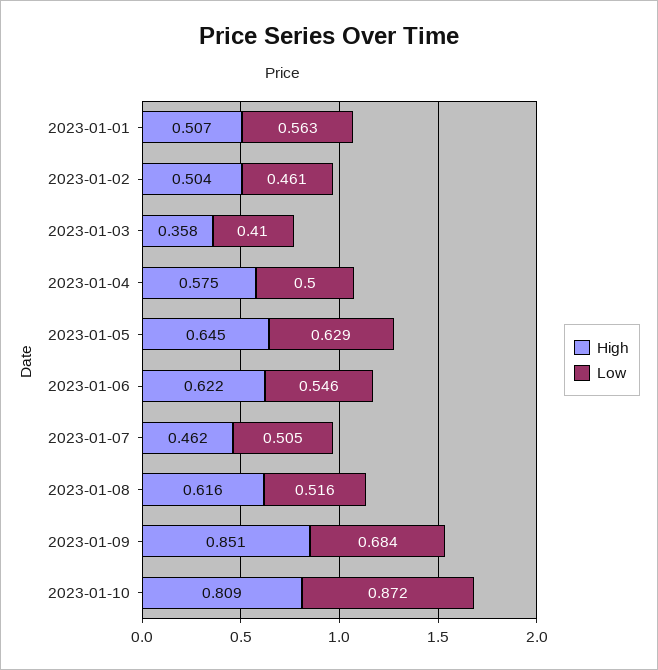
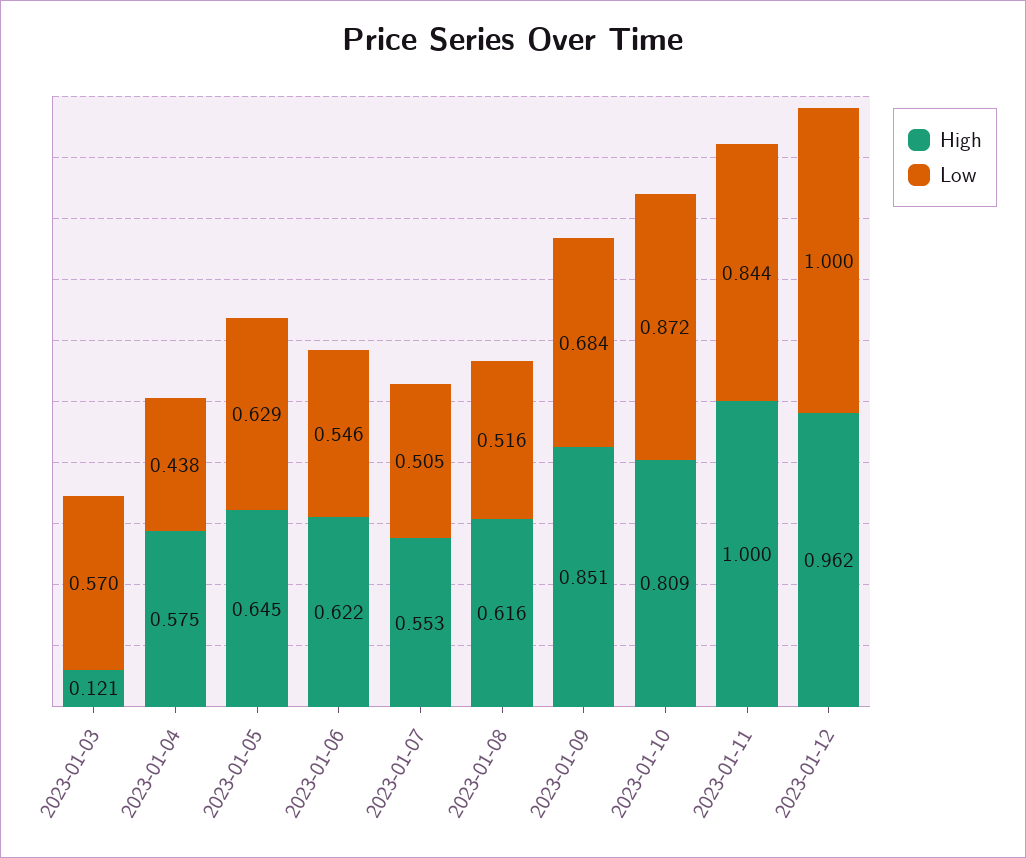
High, 2023-01-01: 0.507 -> none
Low, 2023-01-01: 0.563 -> none
High, 2023-01-02: 0.504 -> none
Low, 2023-01-02: 0.461 -> none
High, 2023-01-03: 0.358 -> 0.121
Low, 2023-01-03: 0.41 -> 0.57
Low, 2023-01-04: 0.5 -> 0.438
High, 2023-01-07: 0.462 -> 0.553
High, 2023-01-11: none -> 1
Low, 2023-01-11: none -> 0.844
High, 2023-01-12: none -> 0.962
Low, 2023-01-12: none -> 1

